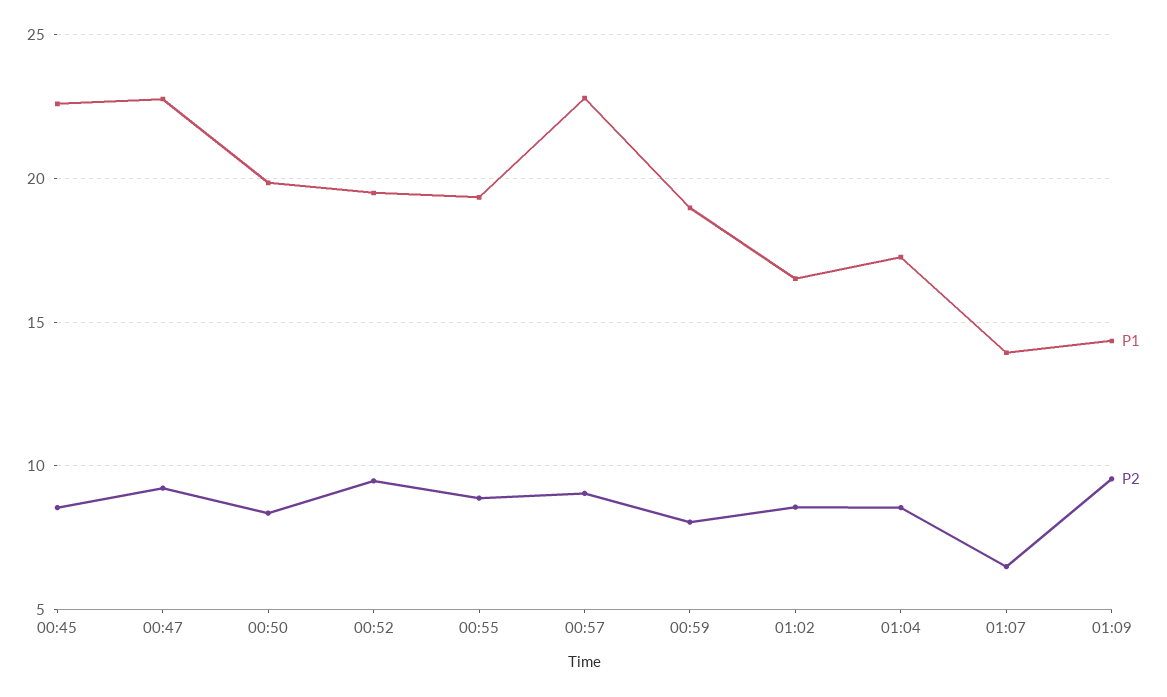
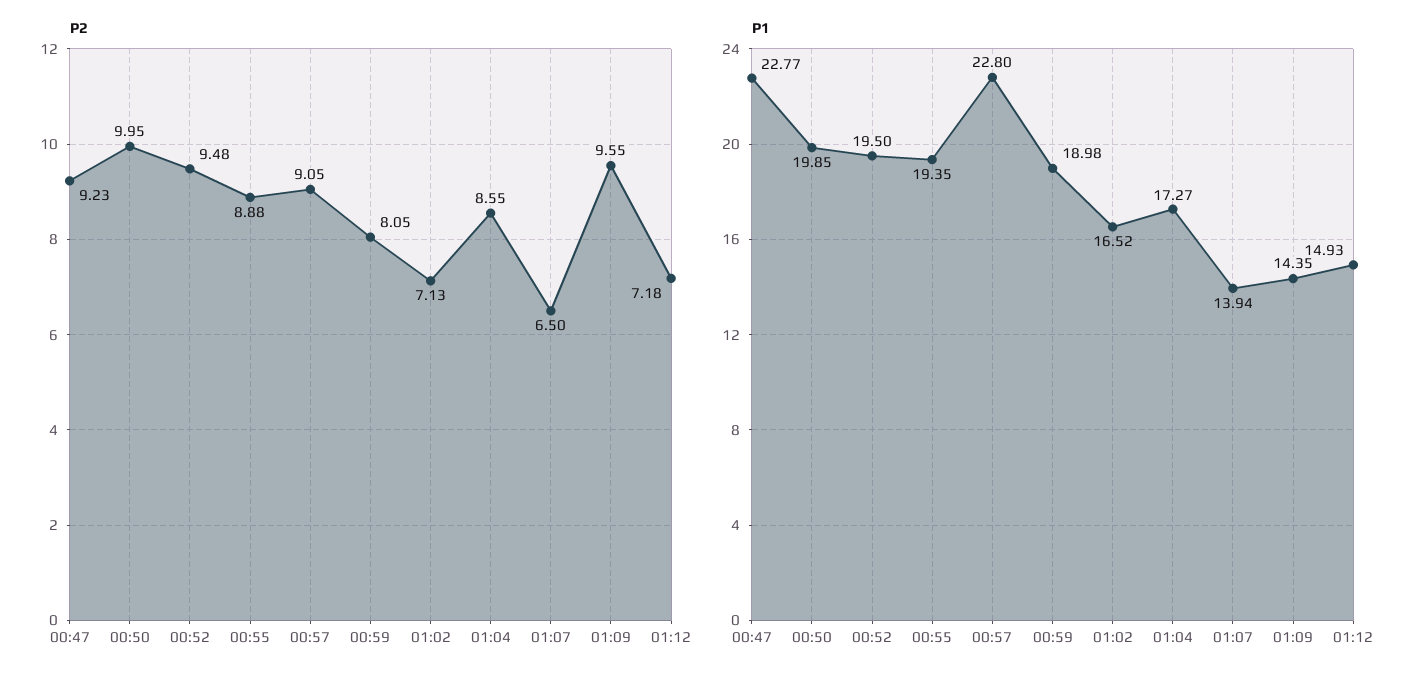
P1, 00:45: 22.5 -> none
P2, 00:45: 8.5 -> none
P2, 00:50: 8.5 -> 9.95
P2, 01:02: 8.5 -> 7.13
P2, 01:12: none -> 7.18
P1, 01:12: none -> 14.93

